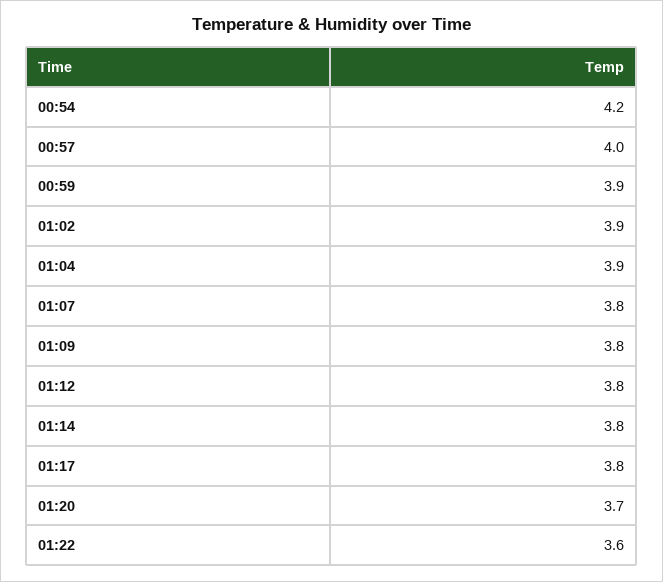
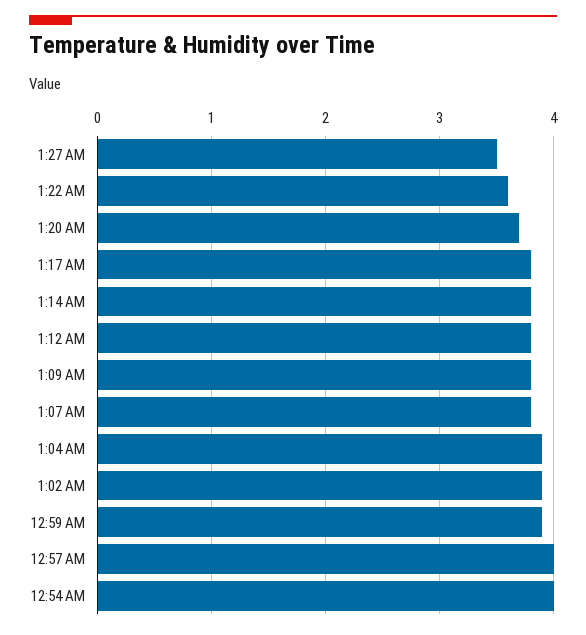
00:54: 4.2 -> 4
1:27 AM: none -> 3.5

